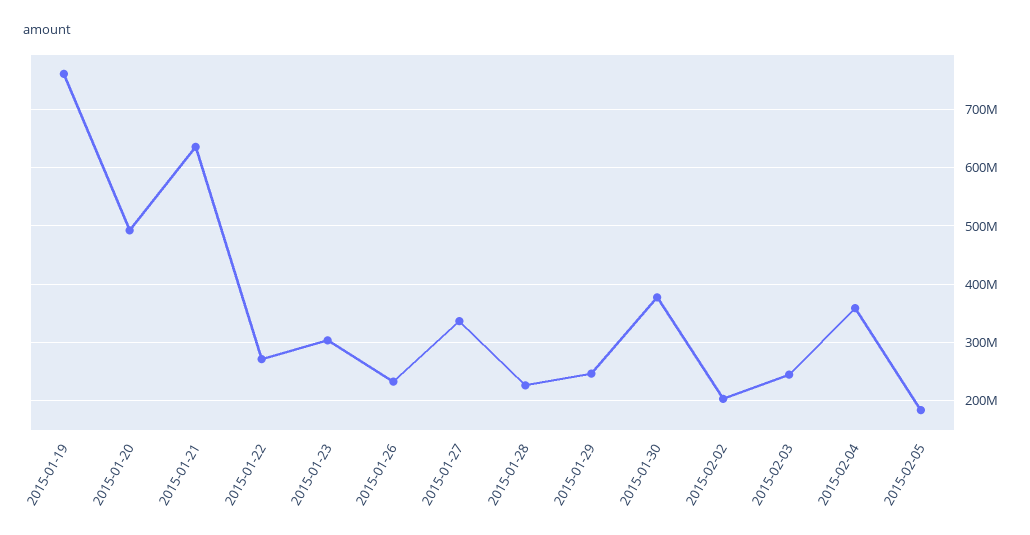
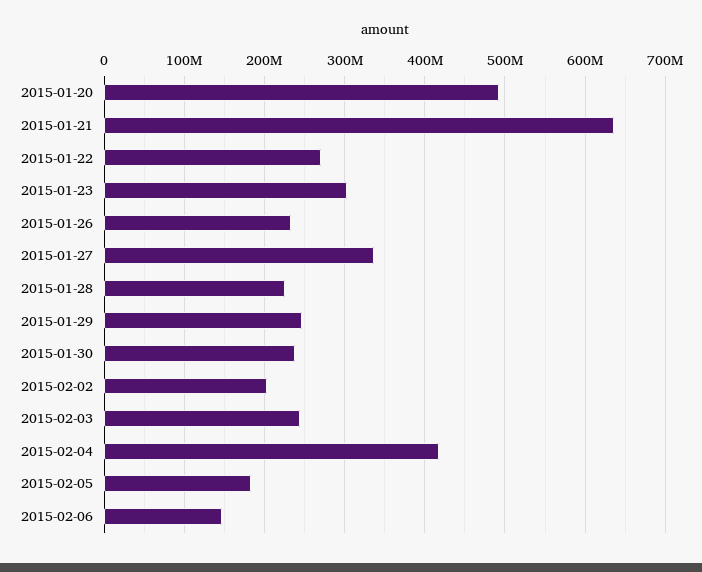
2015-01-19: 760000000 -> none
2015-01-30: 380000000 -> 240000000
2015-02-04: 360000000 -> 420000000
2015-02-06: none -> 150000000

